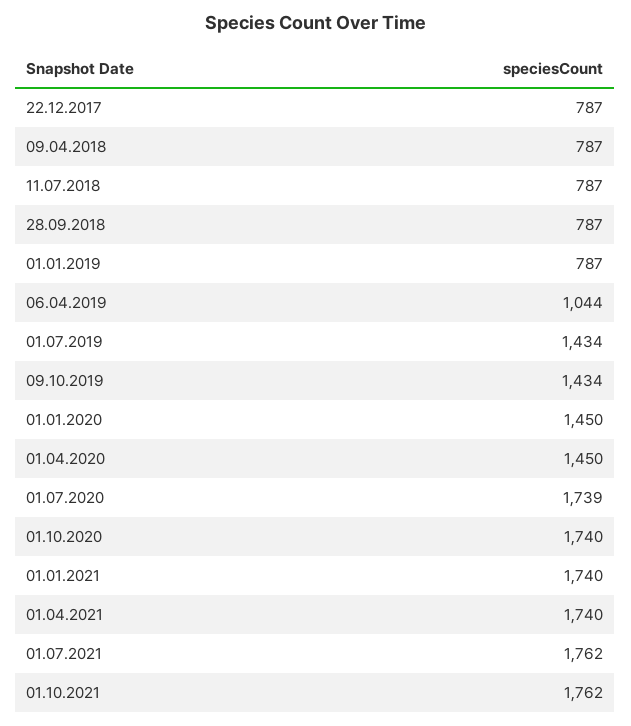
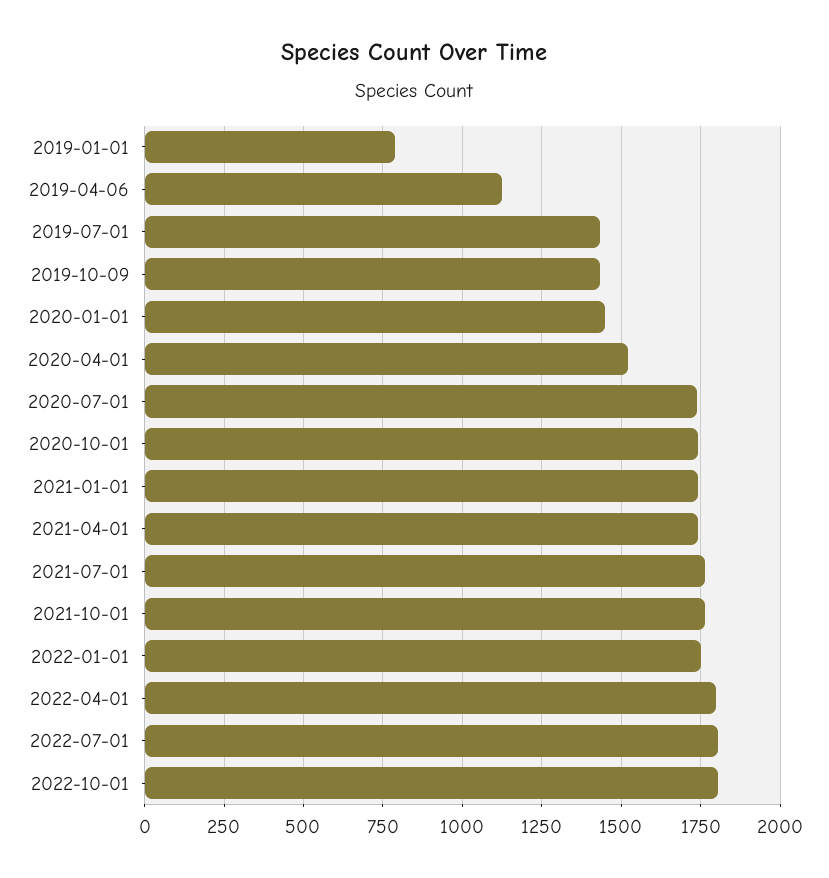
22.12.2017: 787 -> none
09.04.2018: 787 -> none
11.07.2018: 787 -> none
28.09.2018: 787 -> none
06.04.2019: 1044 -> 1125
01.04.2020: 1450 -> 1525
2022-01-01: none -> 1750
2022-04-01: none -> 1800
2022-07-01: none -> 1800
2022-10-01: none -> 1800

